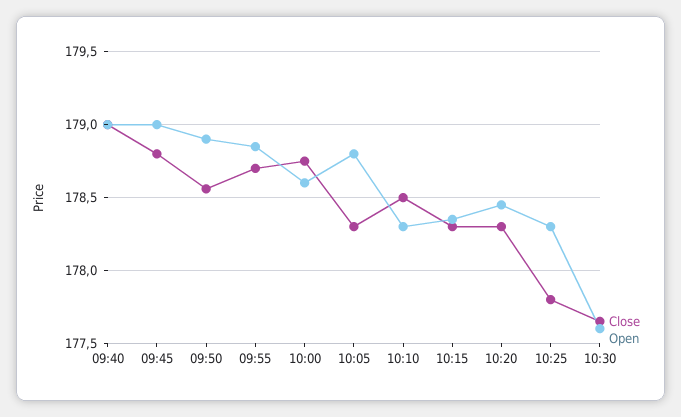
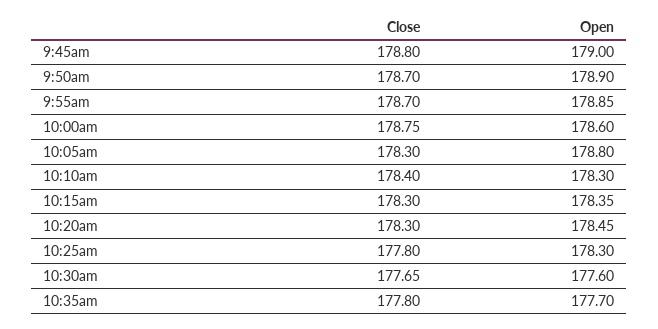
Close, 09:40: 179 -> none
Open, 09:40: 179 -> none
Close, 09:50: 178.55 -> 178.7
Close, 10:10: 178.5 -> 178.4
Close, 10:35am: none -> 177.8
Open, 10:35am: none -> 177.7

